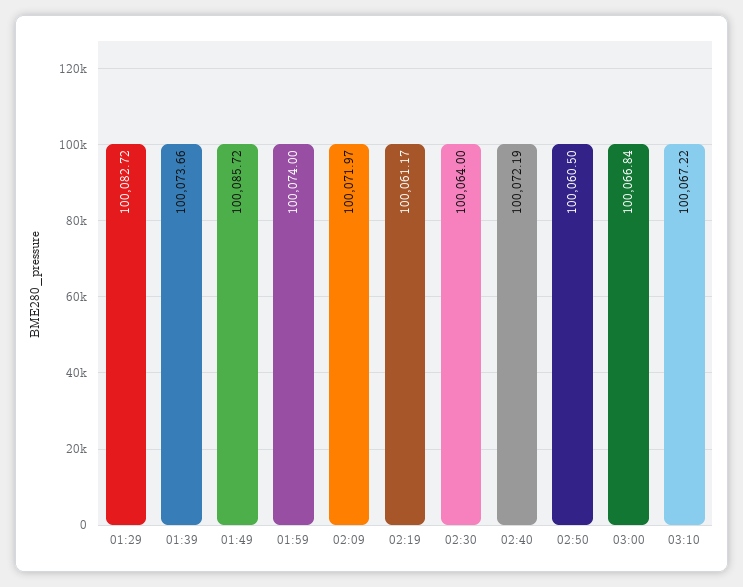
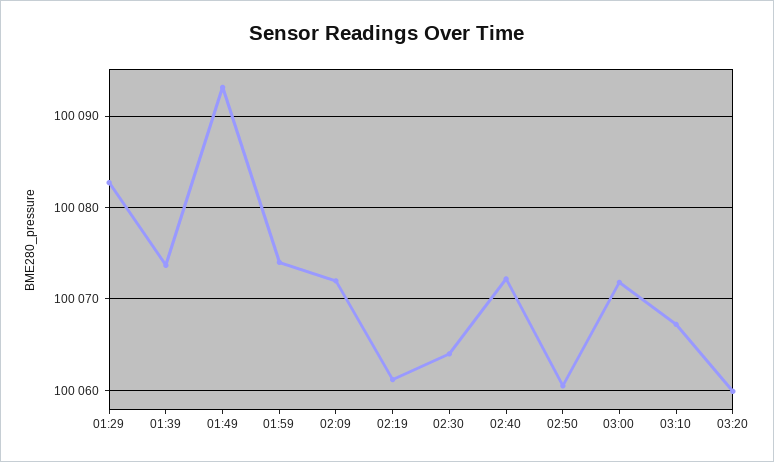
01:49: 100085.72 -> 100093
03:00: 100066.84 -> 100072
03:20: none -> 100060

